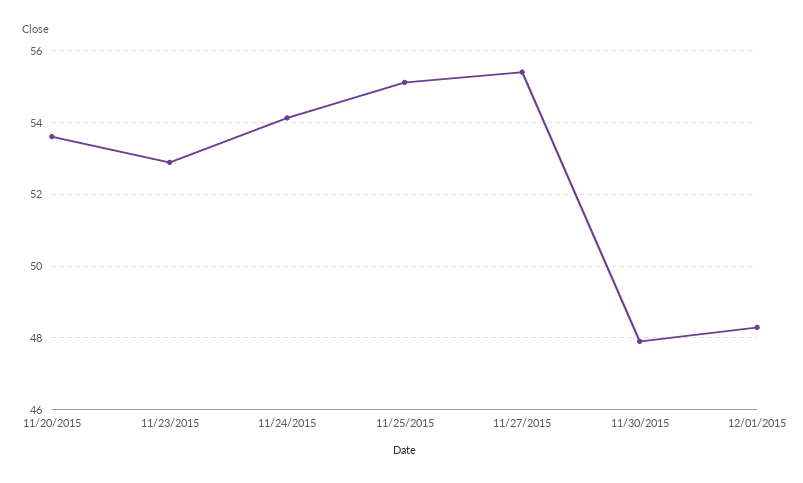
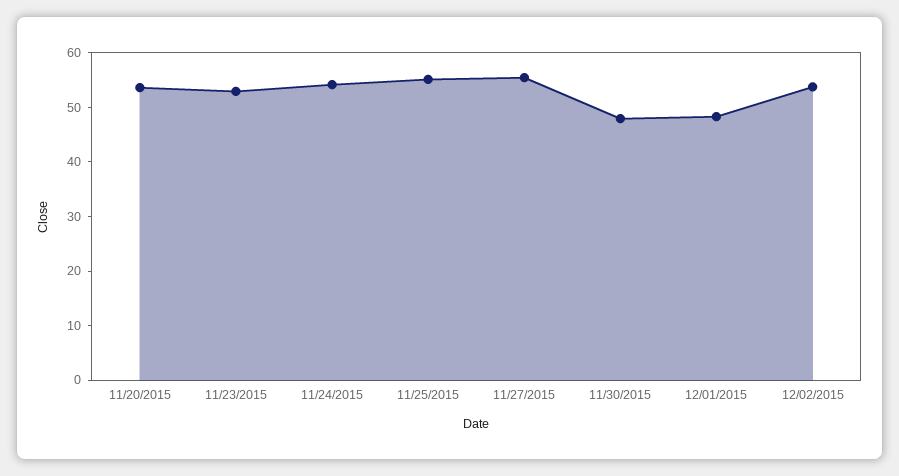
12/02/2015: none -> 54

